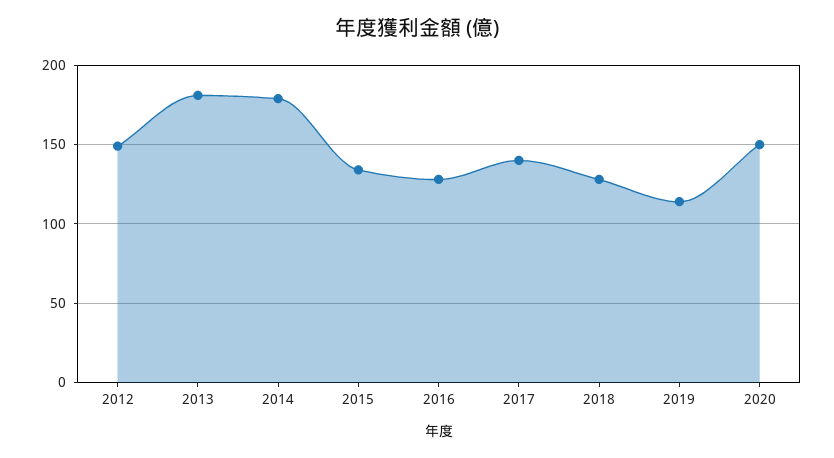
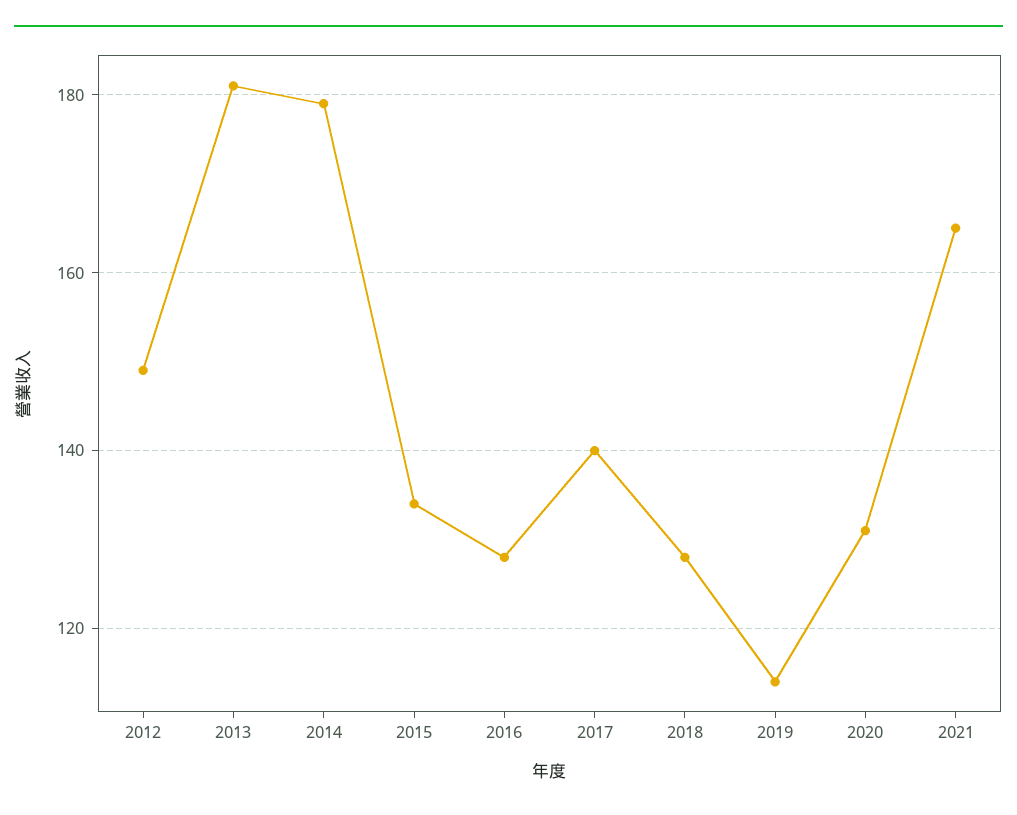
2020: 150 -> 130
2021: none -> 165

